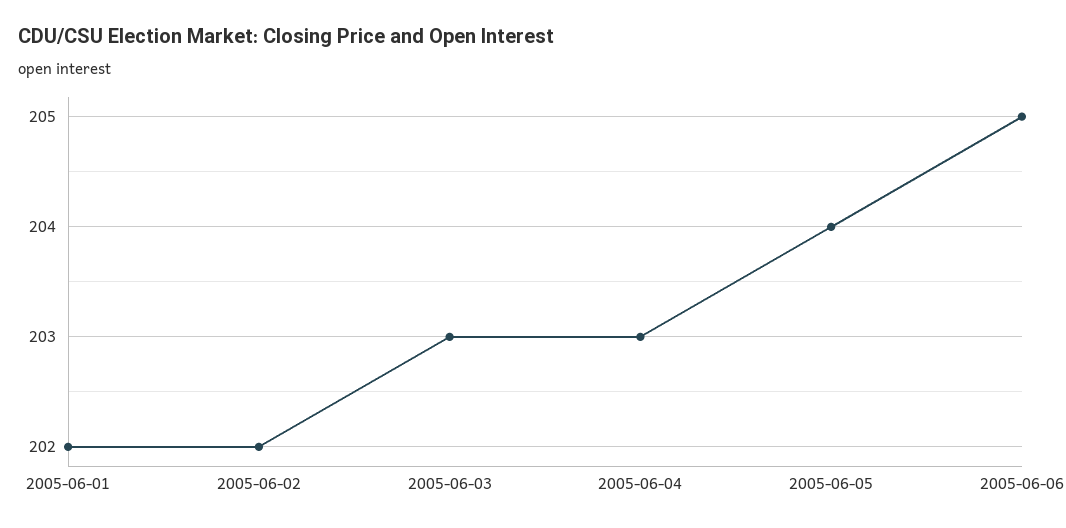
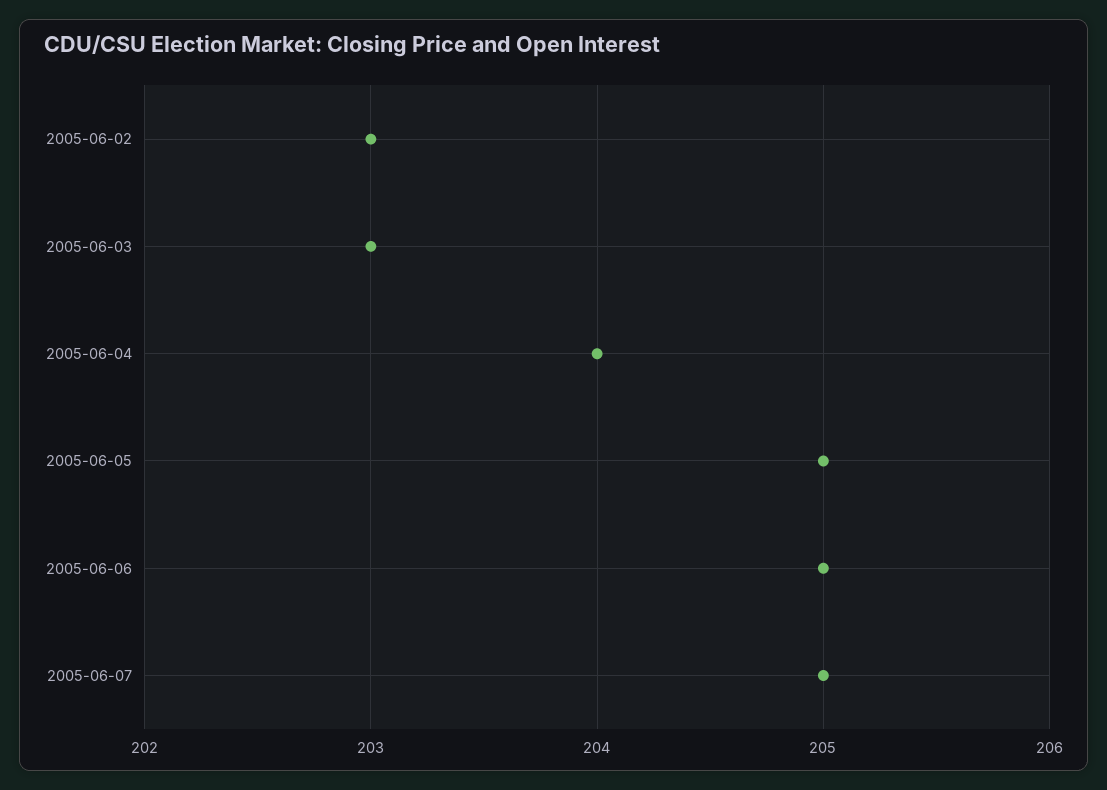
2005-06-01: 202 -> none
2005-06-02: 202 -> 203
2005-06-04: 203 -> 204
2005-06-05: 204 -> 205
2005-06-07: none -> 205

